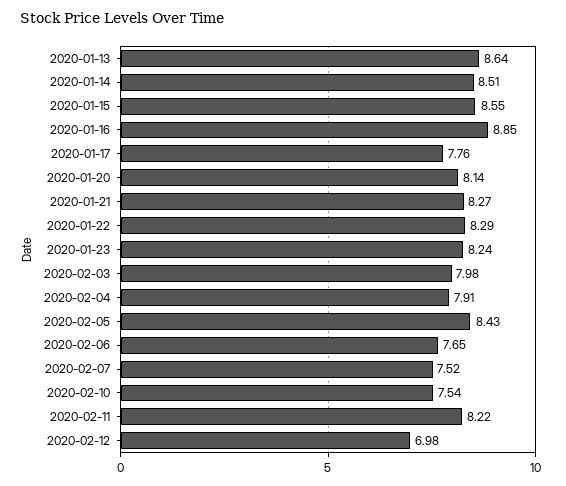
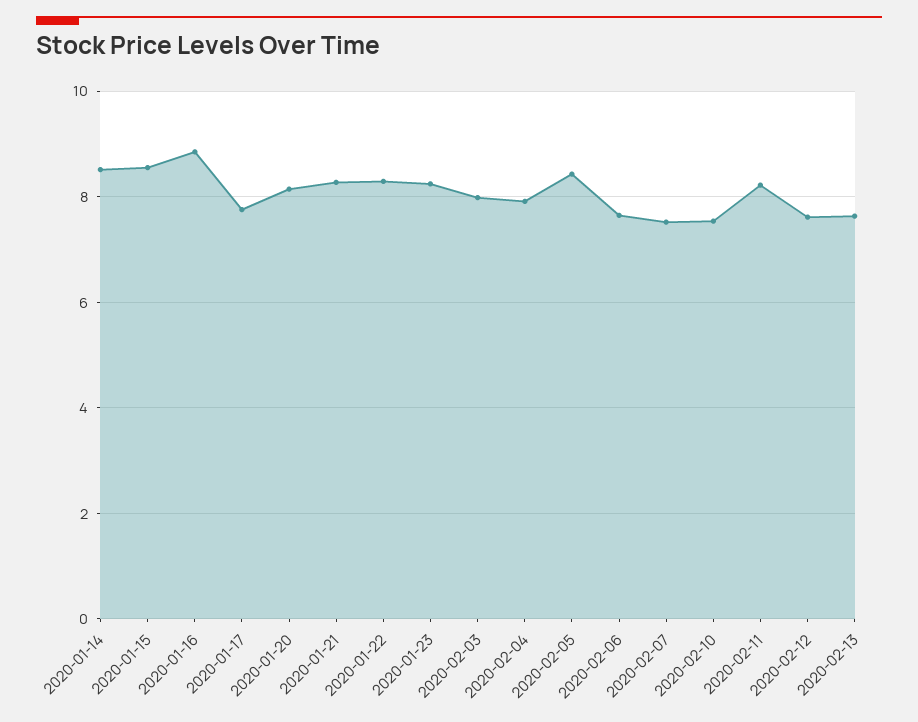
2020-01-13: 8.64 -> none
2020-02-12: 6.98 -> 7.6
2020-02-13: none -> 7.6

